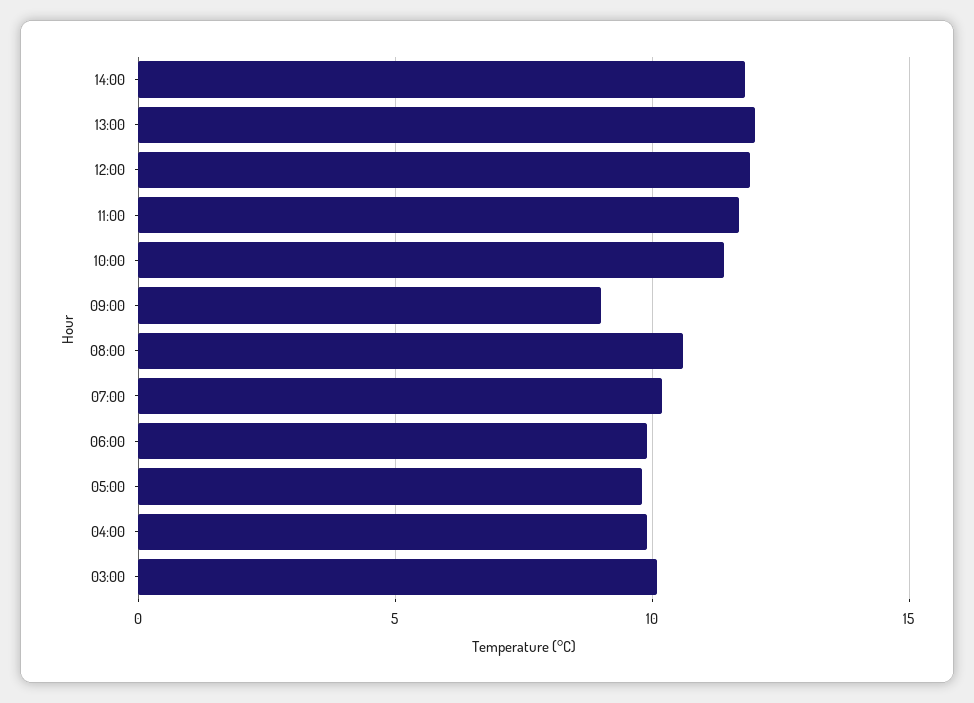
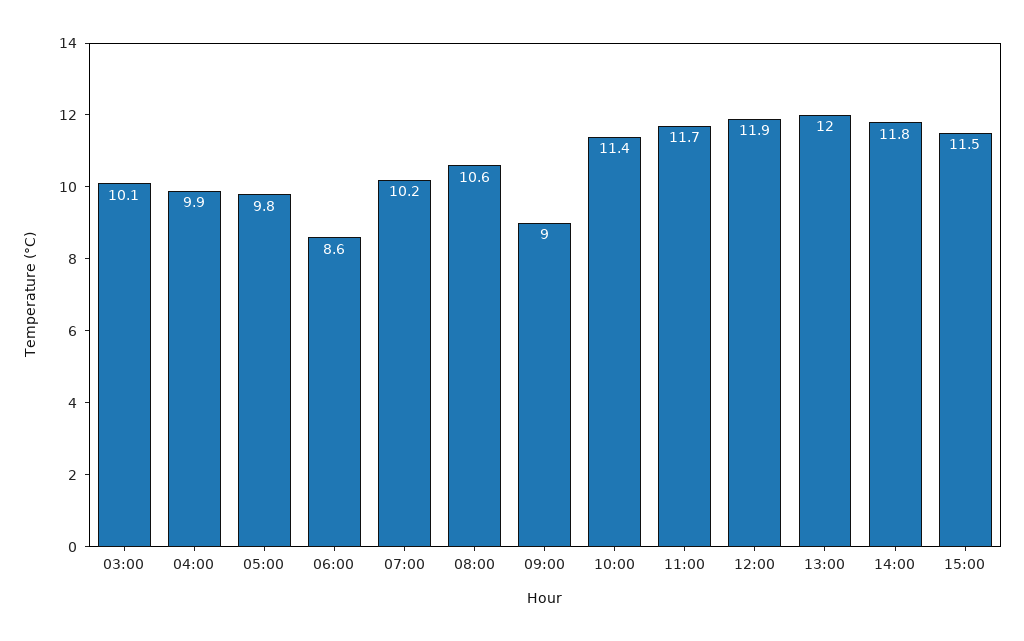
06:00: 10 -> 8.6
15:00: none -> 11.5

